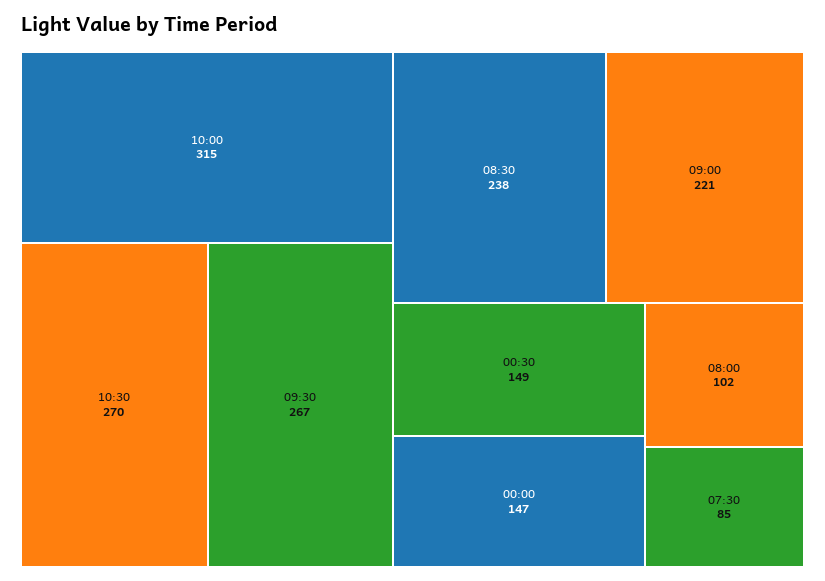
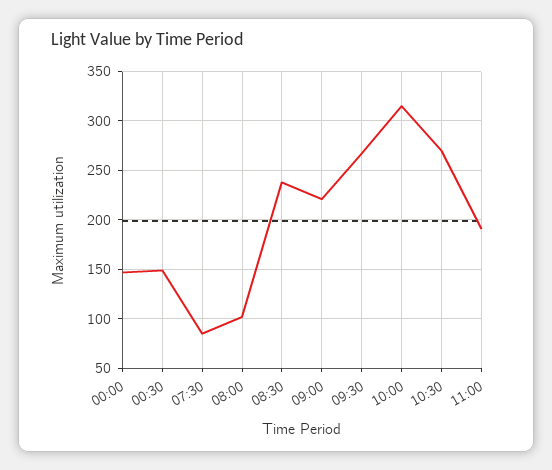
11:00: none -> 190

